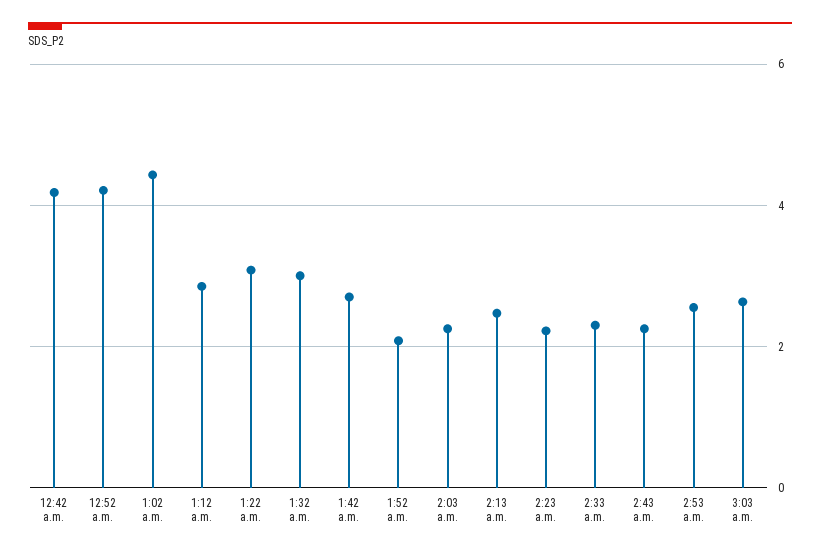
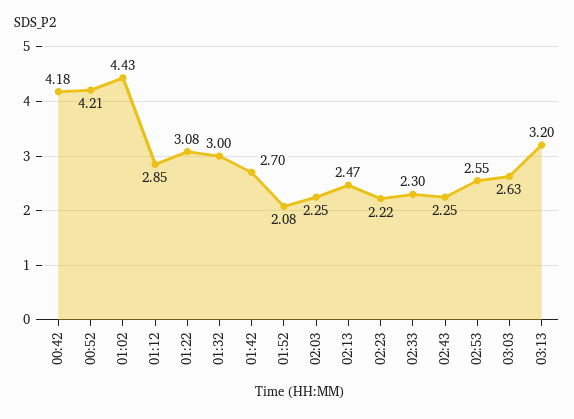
03:13: none -> 3.2

